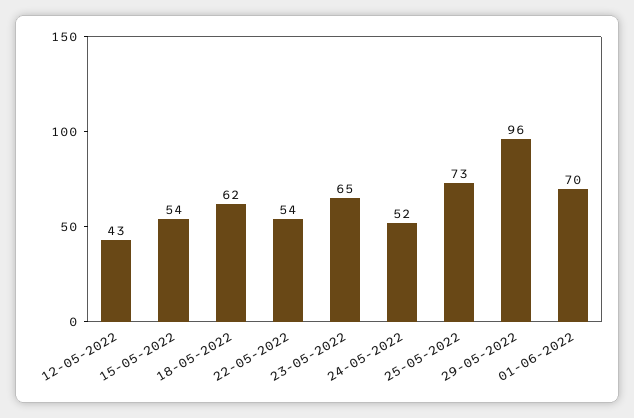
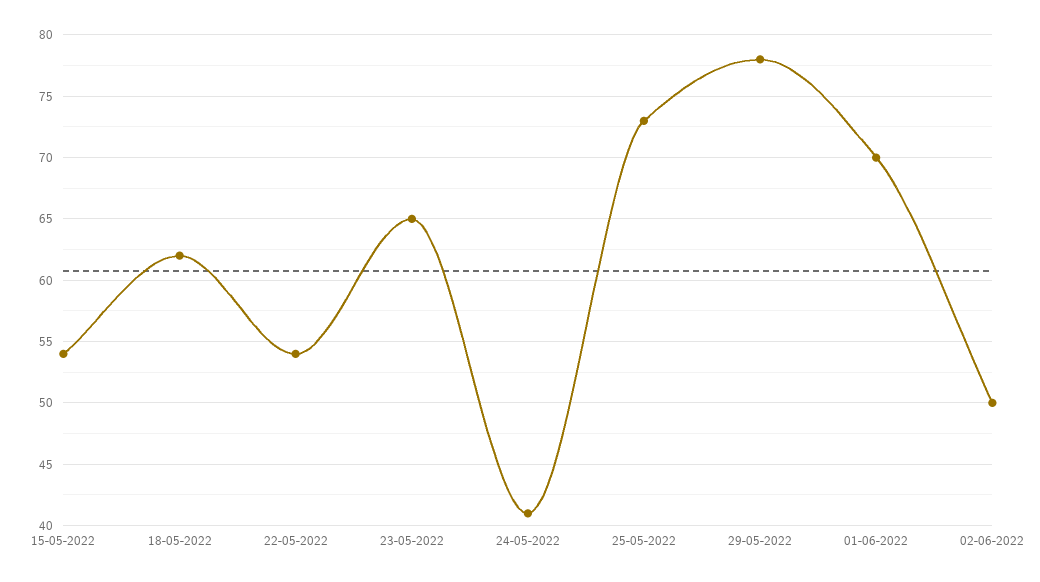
12-05-2022: 43 -> none
24-05-2022: 52 -> 41
29-05-2022: 96 -> 78
02-06-2022: none -> 50

